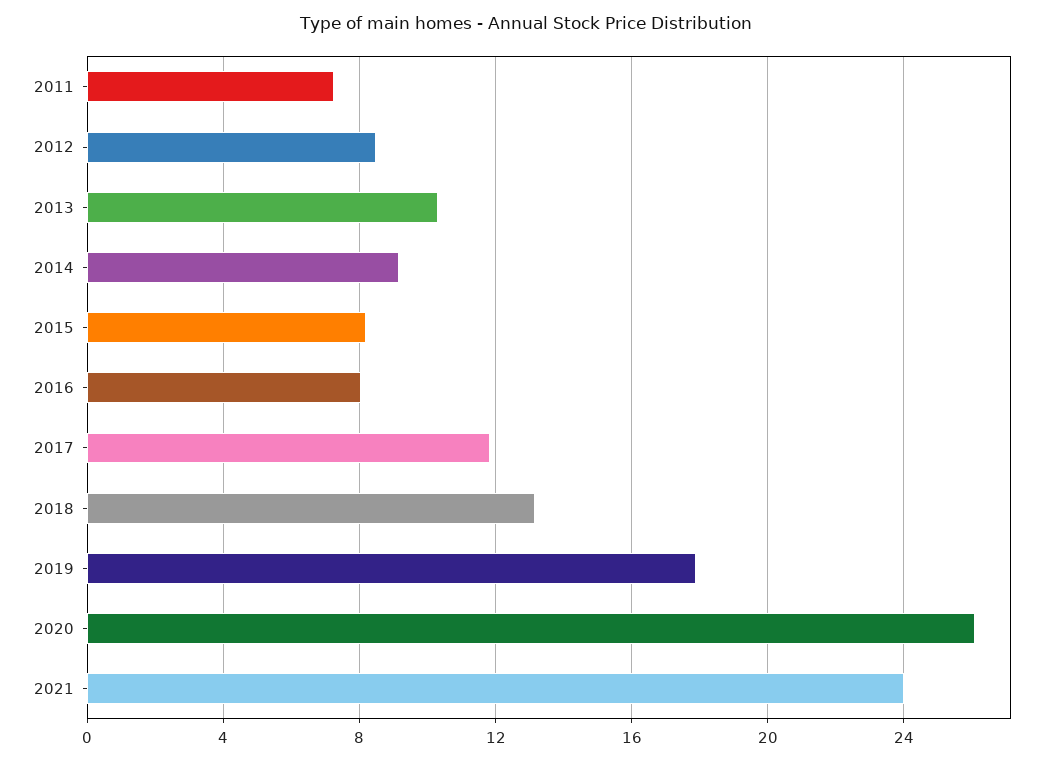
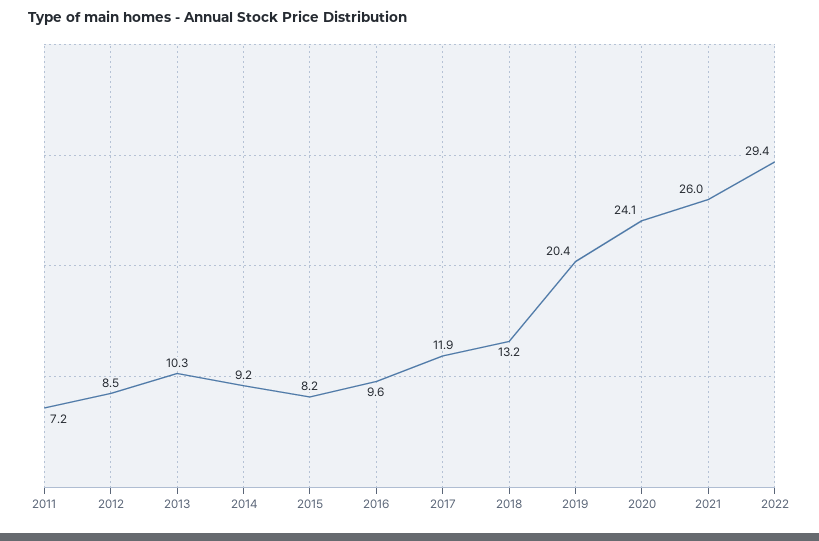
2016: 8 -> 9.6
2019: 18 -> 20.4
2020: 26 -> 24.1
2021: 24 -> 26
2022: none -> 29.4

